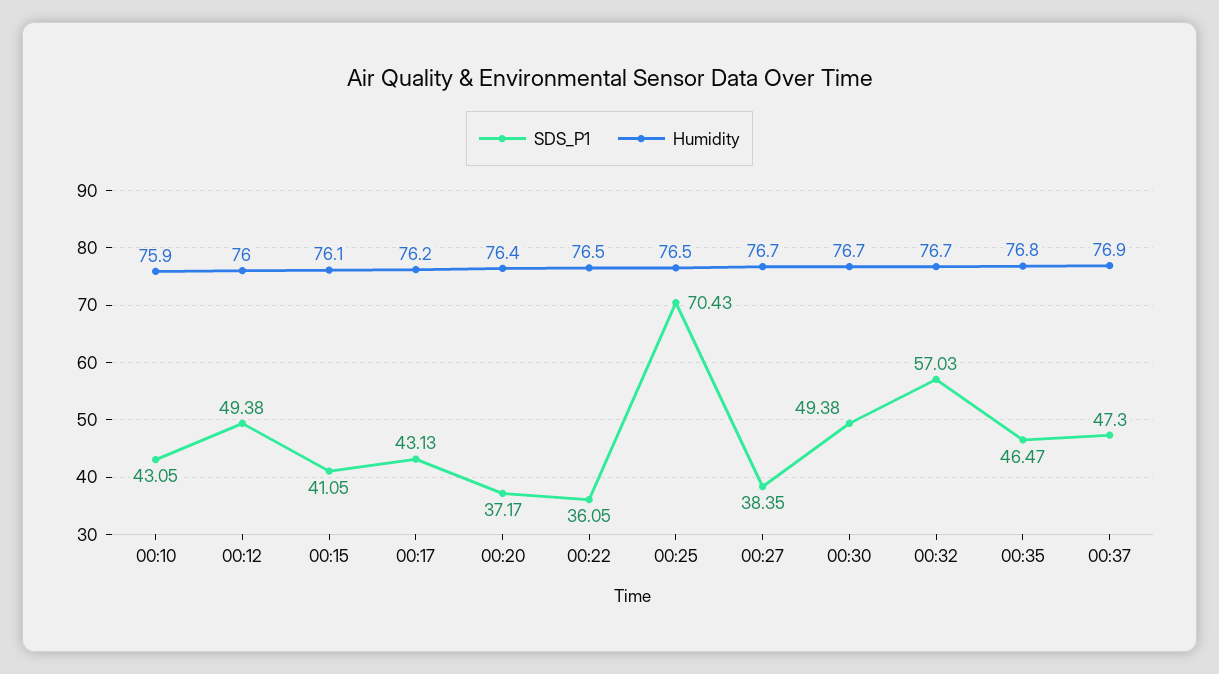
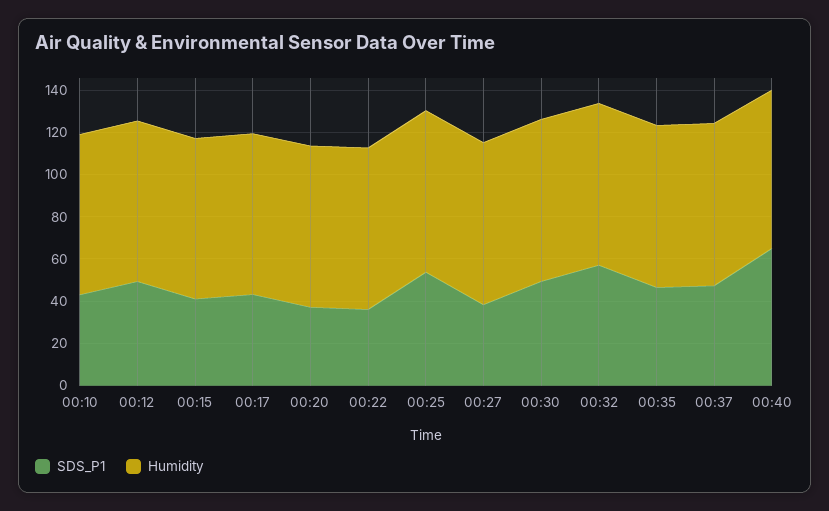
SDS_P1, 00:25: 70.43 -> 55
SDS_P1, 00:40: none -> 65
Humidity, 00:40: none -> 75

